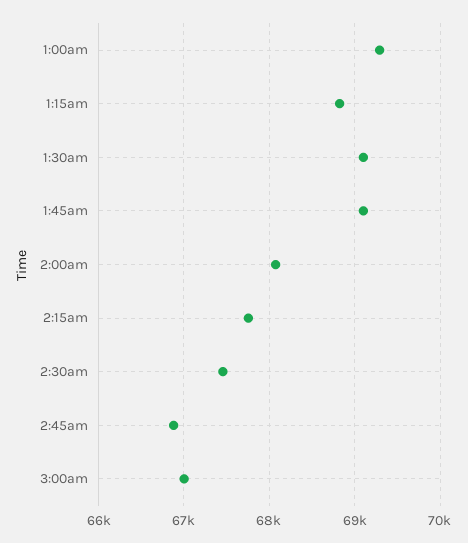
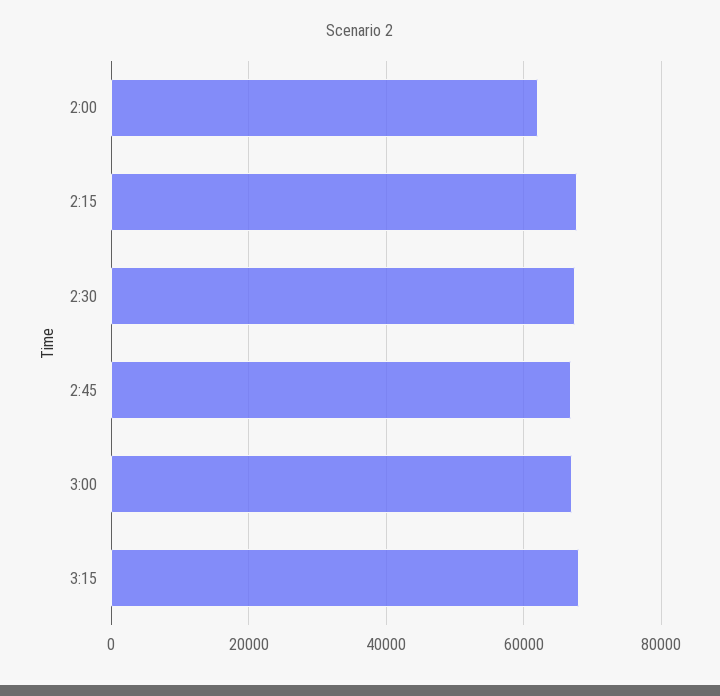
1:00am: 69300 -> none
1:15am: 68800 -> none
1:30am: 69100 -> none
1:45am: 69100 -> none
2:00am: 68100 -> 62000
3:15: none -> 68000

